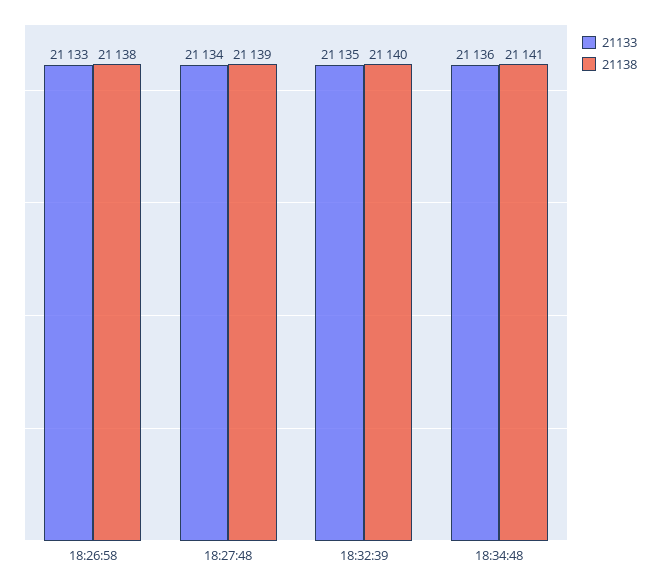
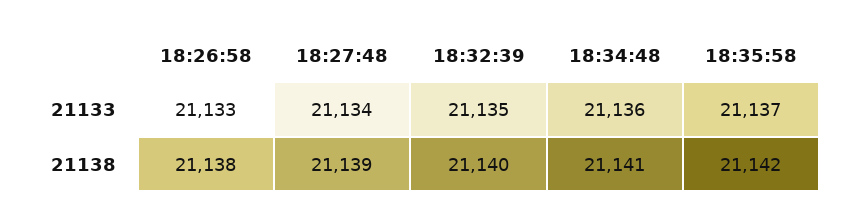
21133, 18:35:58: none -> 21137
21138, 18:35:58: none -> 21142

